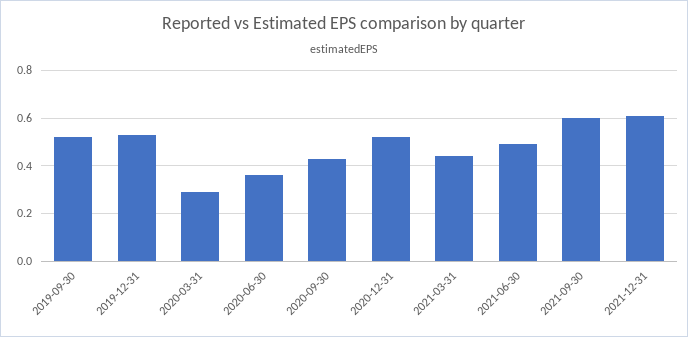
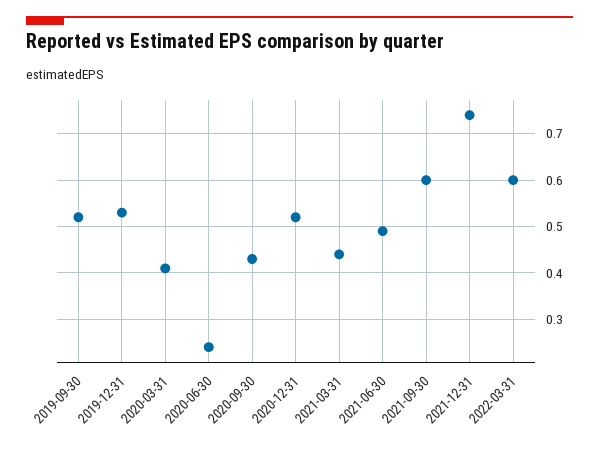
2020-03-31: 0.3 -> 0.4
2020-06-30: 0.35 -> 0.25
2021-12-31: 0.6 -> 0.75
2022-03-31: none -> 0.6

